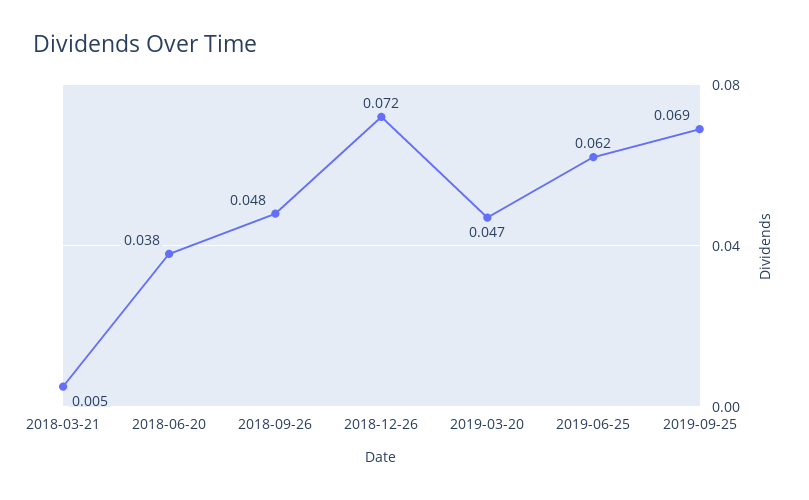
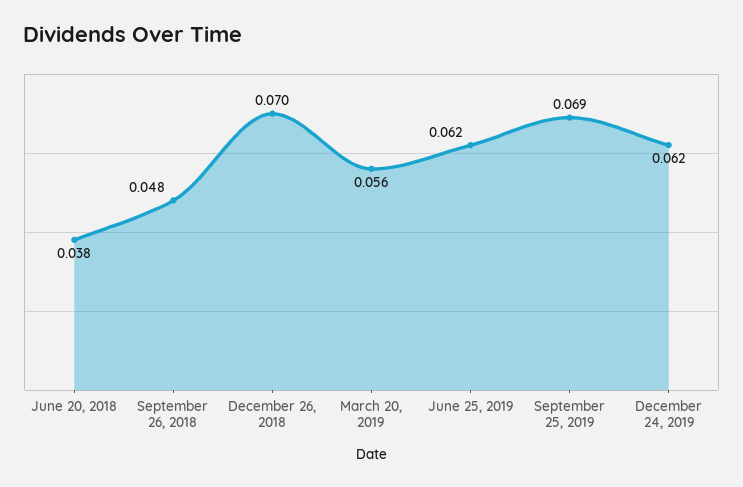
2018-03-21: 0.005 -> none
2018-12-26: 0.072 -> 0.07
2019-03-20: 0.047 -> 0.056
December 24, 2019: none -> 0.062

